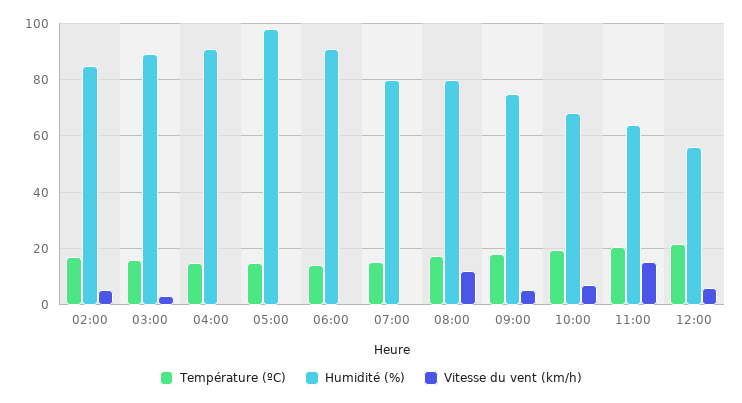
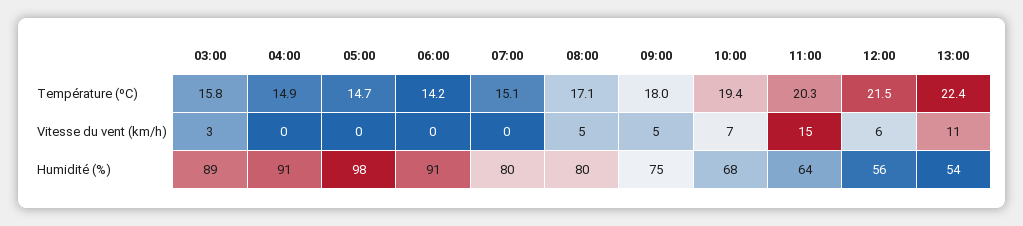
Température (ºC), 02:00: 17.5 -> none
Humidité (%), 02:00: 85 -> none
Vitesse du vent (km/h), 02:00: 5 -> none
Vitesse du vent (km/h), 08:00: 12.5 -> 5
Température (ºC), 13:00: none -> 22.4
Vitesse du vent (km/h), 13:00: none -> 11
Humidité (%), 13:00: none -> 54

